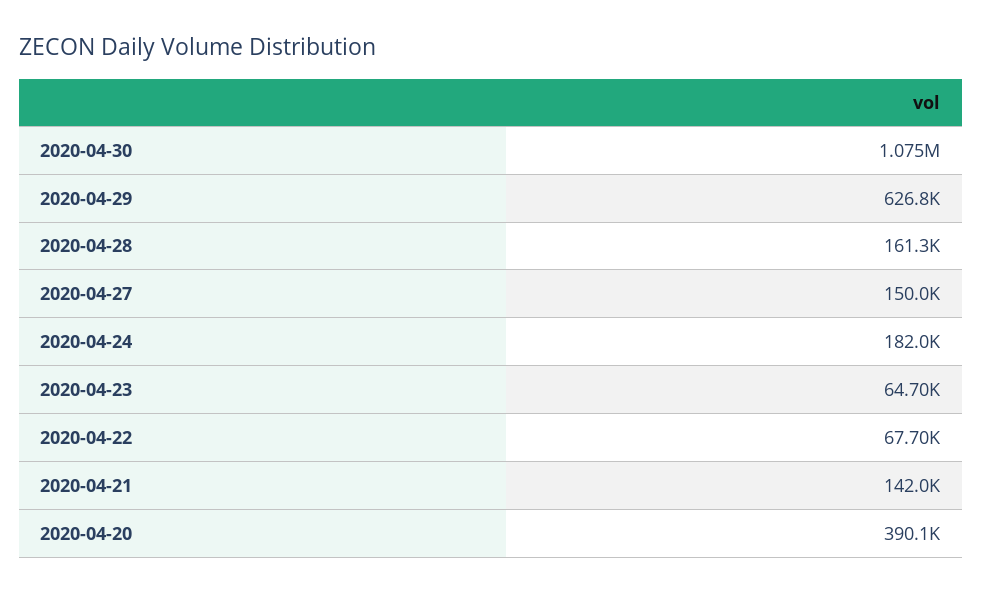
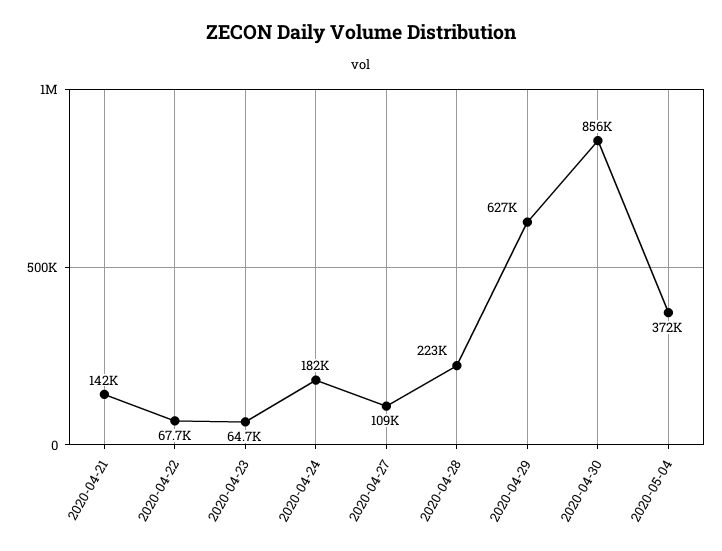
2020-04-30: 1075000 -> 856000
2020-04-28: 161300 -> 223000
2020-04-27: 150000 -> 109000
2020-04-20: 390100 -> none
2020-05-04: none -> 372000

